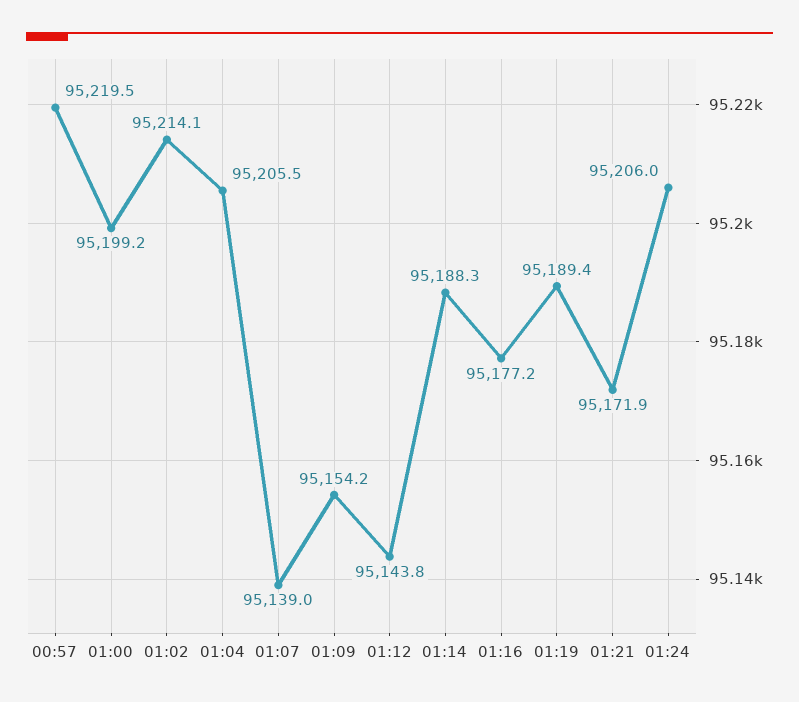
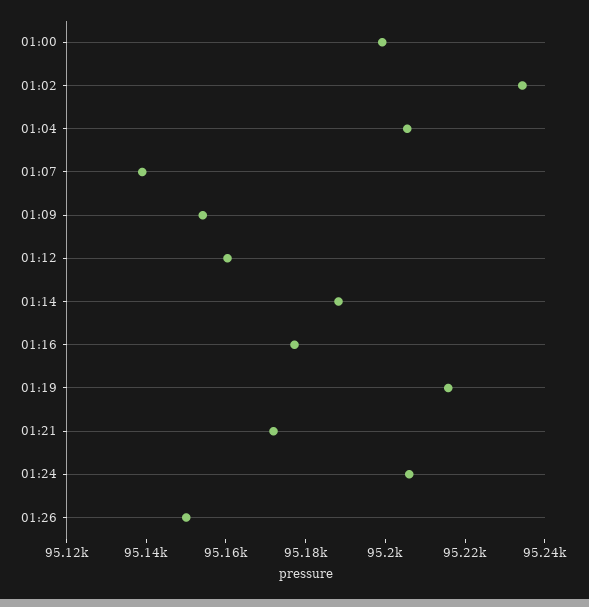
00:57: 95219.5 -> none
01:02: 95214.1 -> 95235
01:12: 95143.8 -> 95160
01:19: 95189.4 -> 95215
01:26: none -> 95150

